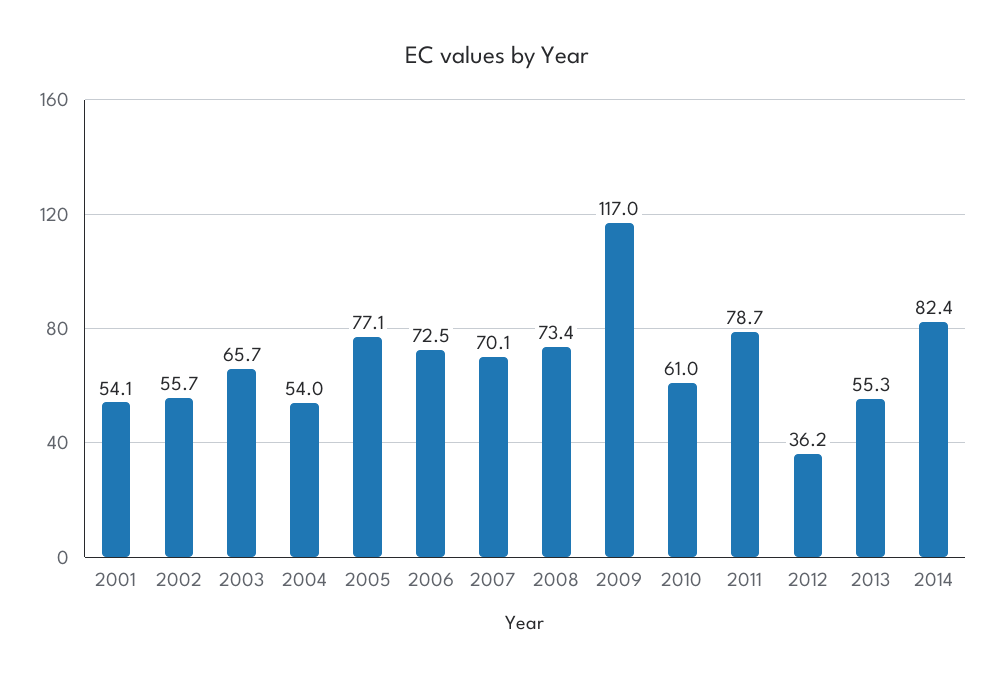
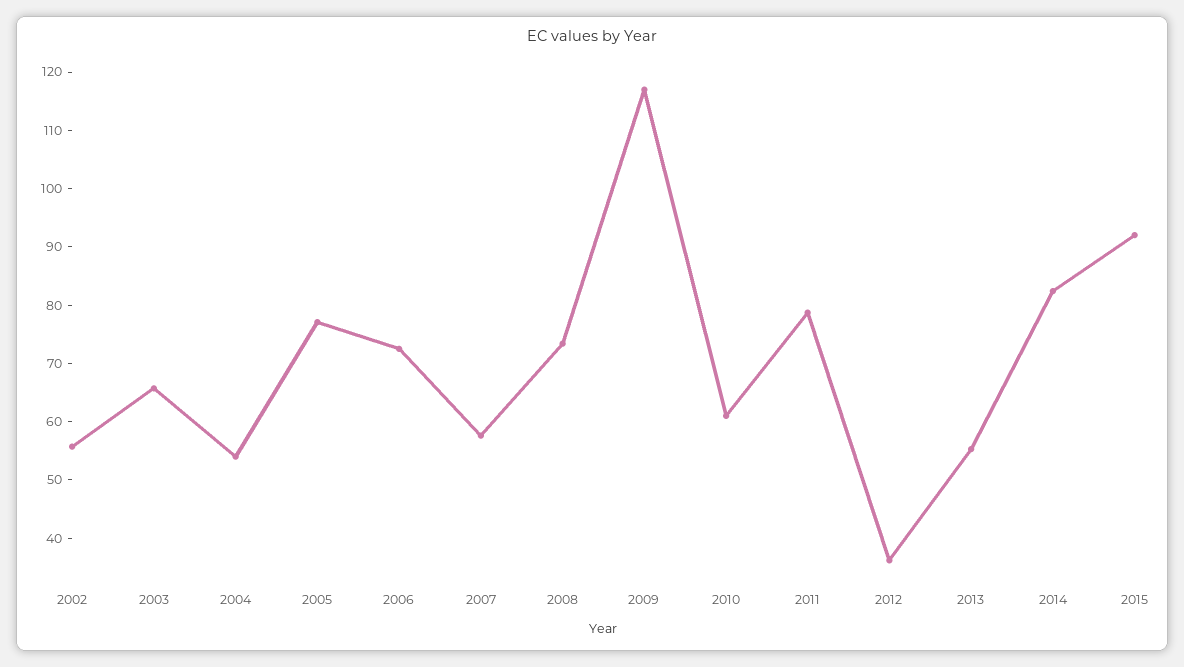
2001: 54.1 -> none
2007: 70.1 -> 58
2015: none -> 92

